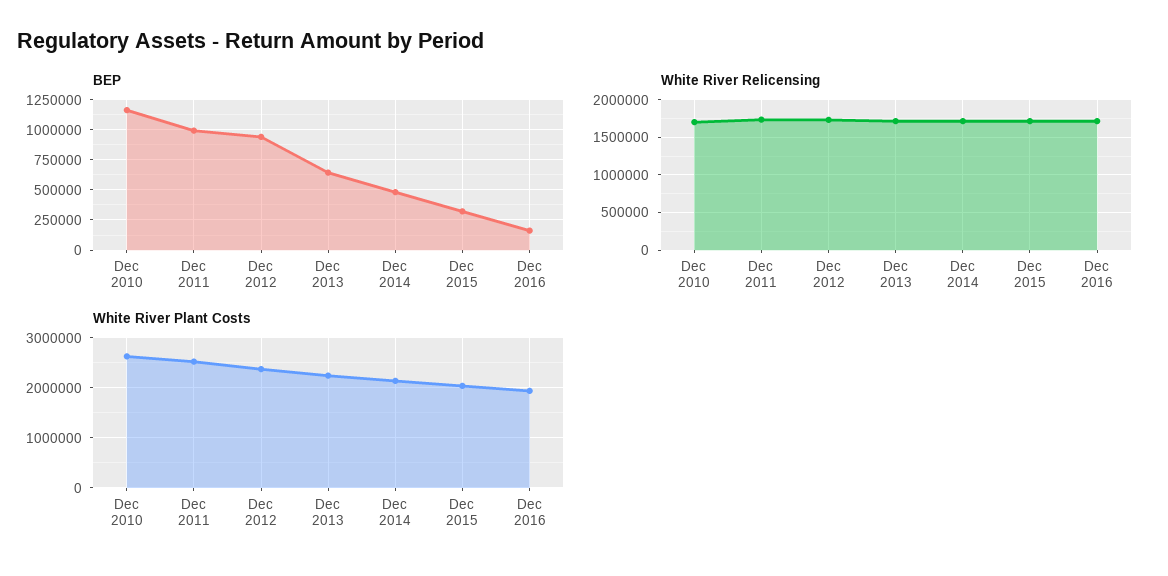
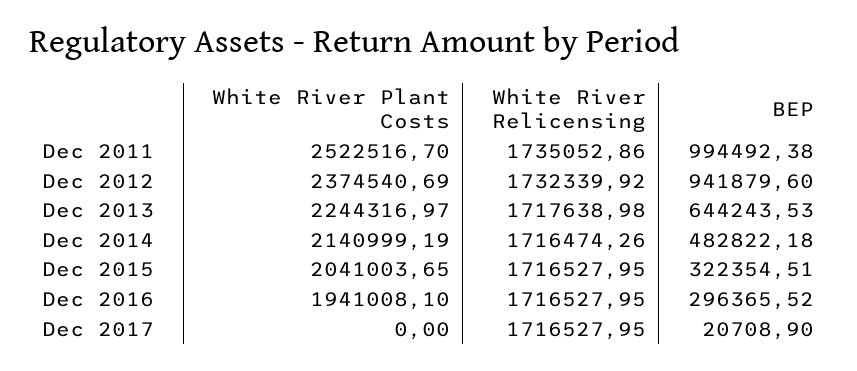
BEP, Dec 2010: 1150000 -> none
BEP, Dec 2016: 150000 -> 296365.52
White River Relicensing, Dec 2010: 1700000 -> none
White River Plant Costs, Dec 2010: 2600000 -> none
White River Plant Costs, Dec 2017: none -> 0
White River Relicensing, Dec 2017: none -> 1716527.95
BEP, Dec 2017: none -> 20708.9

